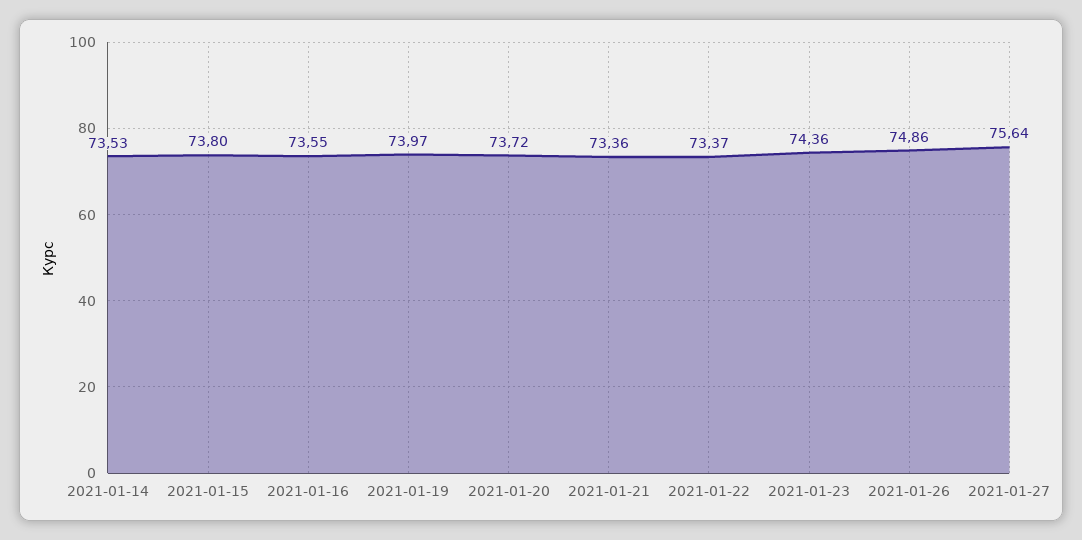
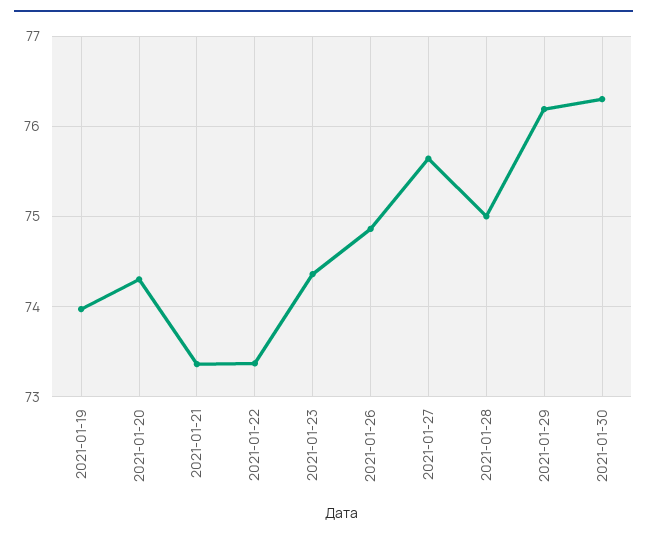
2021-01-14: 73.53 -> none
2021-01-15: 73.8 -> none
2021-01-16: 73.55 -> none
2021-01-20: 73.72 -> 74.3
2021-01-28: none -> 75
2021-01-29: none -> 76.2
2021-01-30: none -> 76.3

